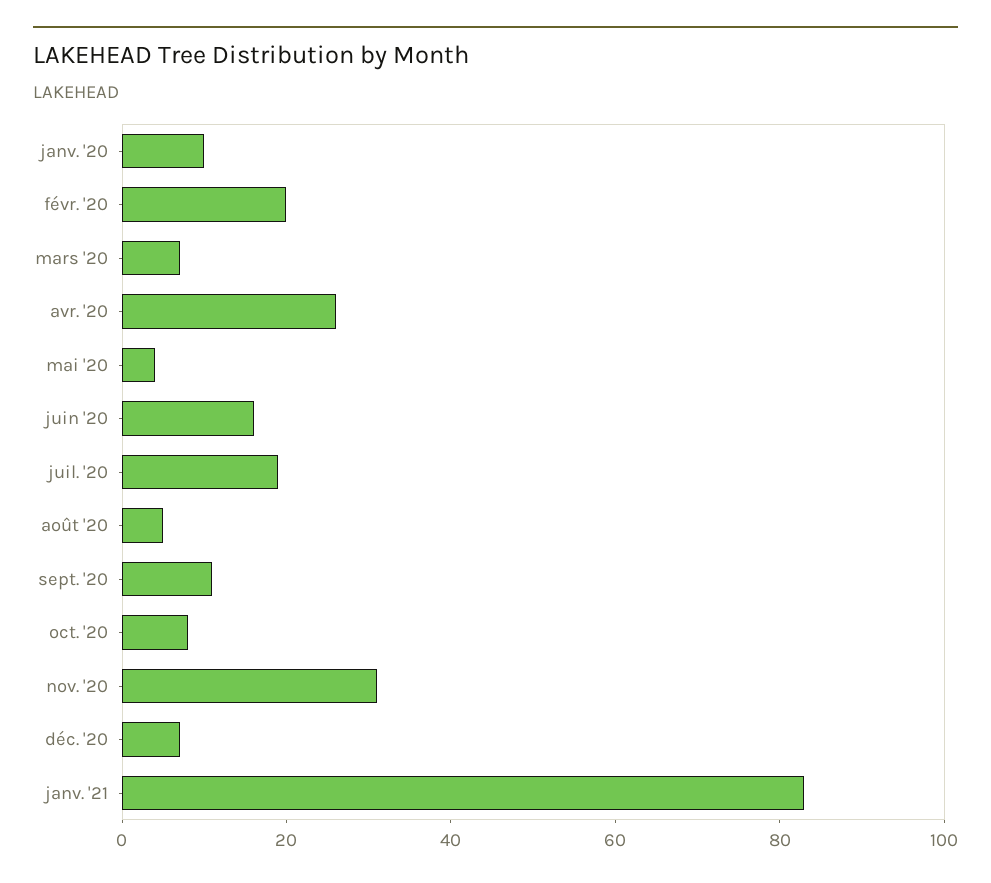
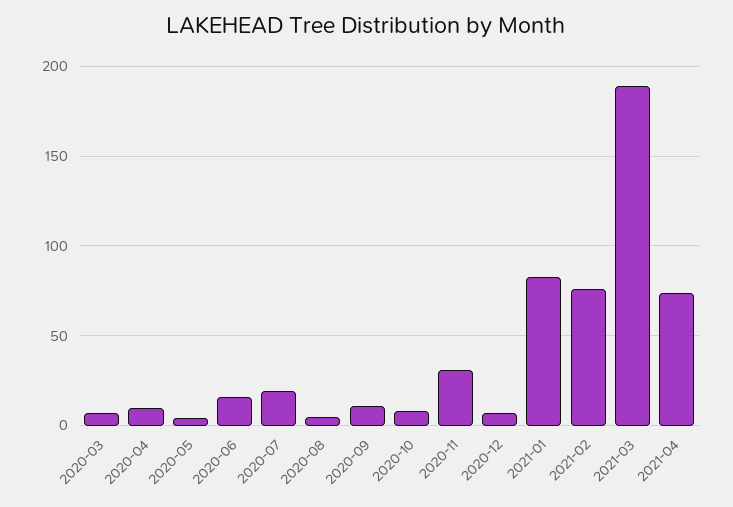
janv. '20: 10 -> none
févr. '20: 20 -> none
avr. '20: 25 -> 10
2021-02: none -> 75
2021-03: none -> 190
2021-04: none -> 75

